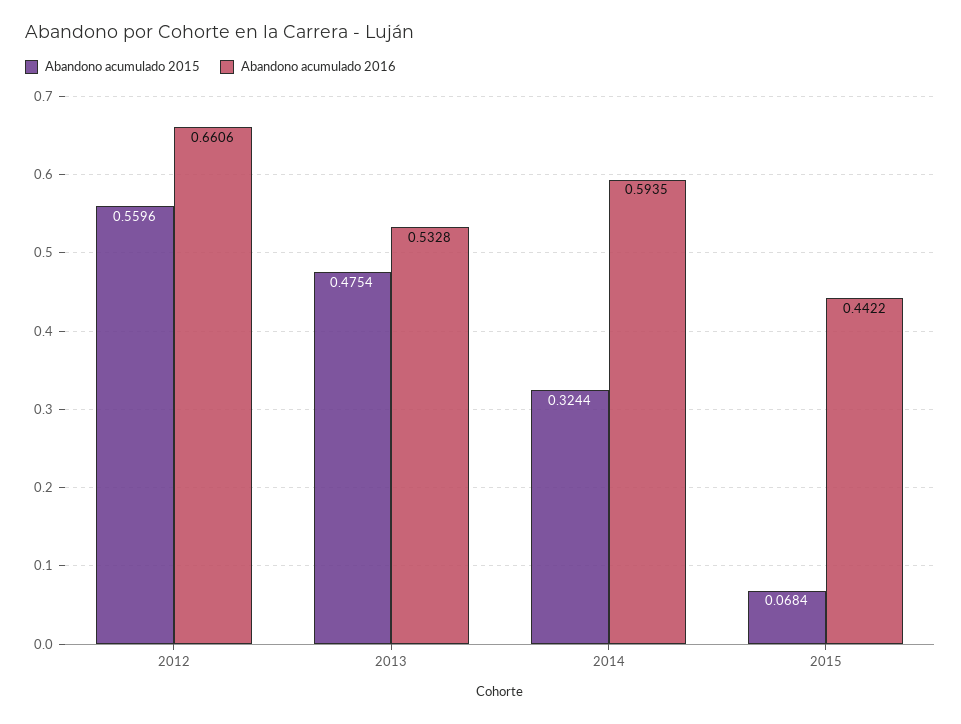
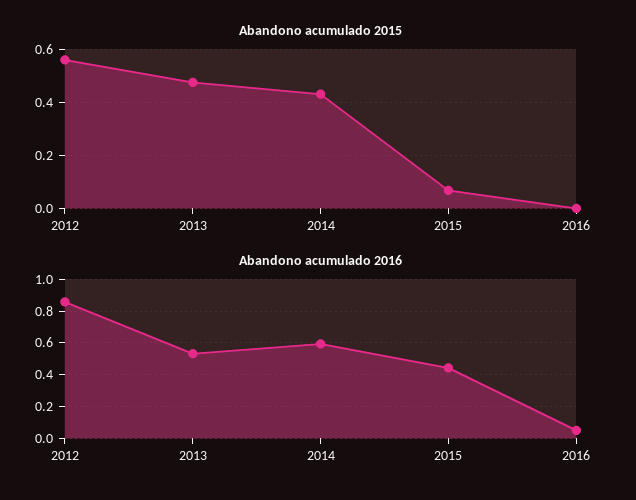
Abandono acumulado 2016, 2012: 0.6606 -> 0.85
Abandono acumulado 2015, 2014: 0.3244 -> 0.425
Abandono acumulado 2015, 2016: none -> 0
Abandono acumulado 2016, 2016: none -> 0.05

